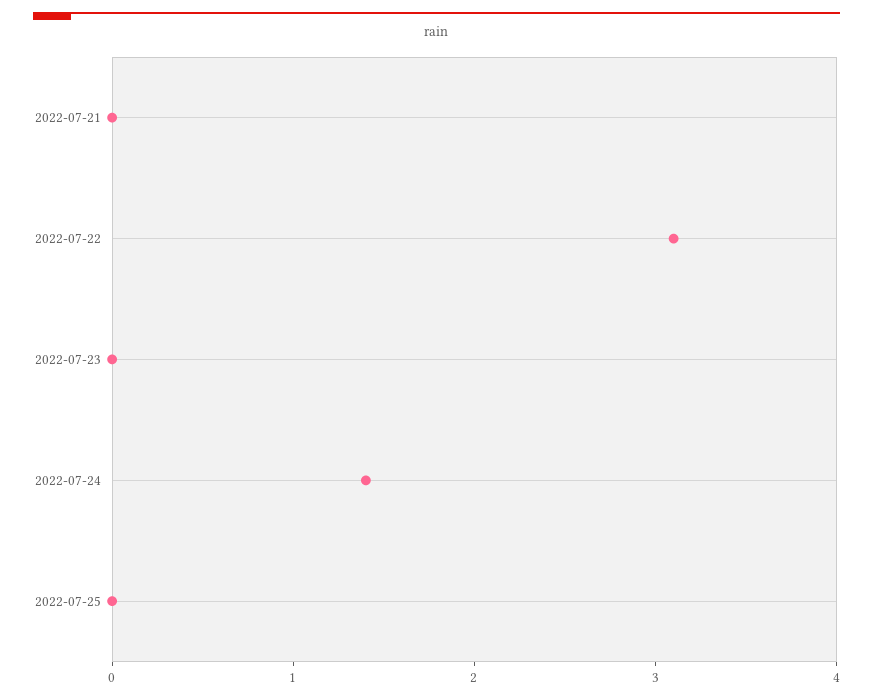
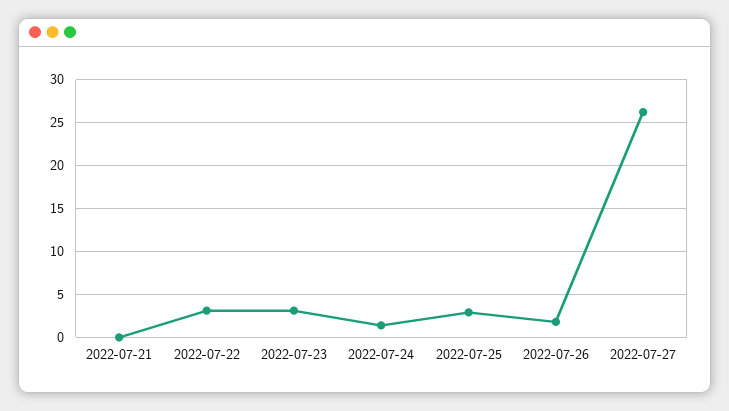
2022-07-23: 0 -> 3
2022-07-25: 0 -> 3
2022-07-26: none -> 2
2022-07-27: none -> 26

